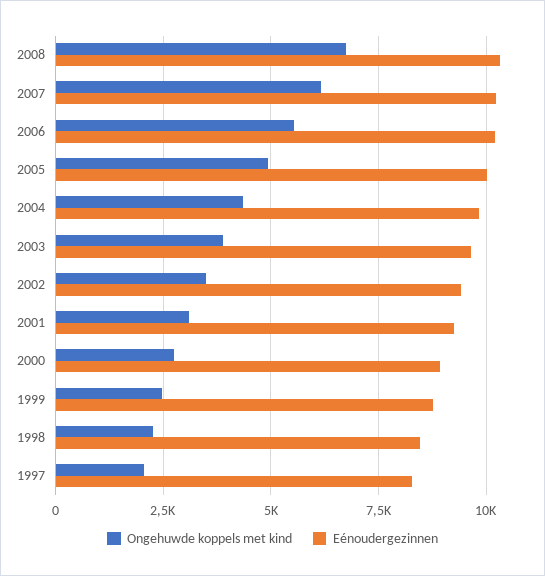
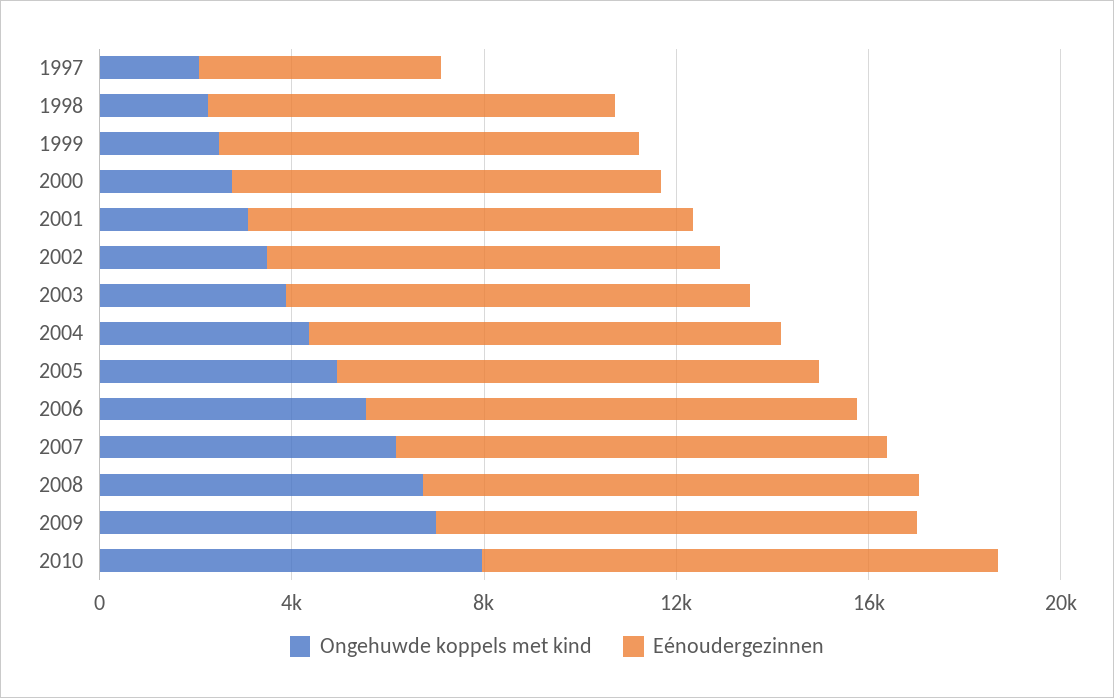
Eénoudergezinnen, 1997: 8250 -> 5000
Ongehuwde koppels met kind, 2009: none -> 7000
Eénoudergezinnen, 2009: none -> 10000
Ongehuwde koppels met kind, 2010: none -> 8000
Eénoudergezinnen, 2010: none -> 11000

